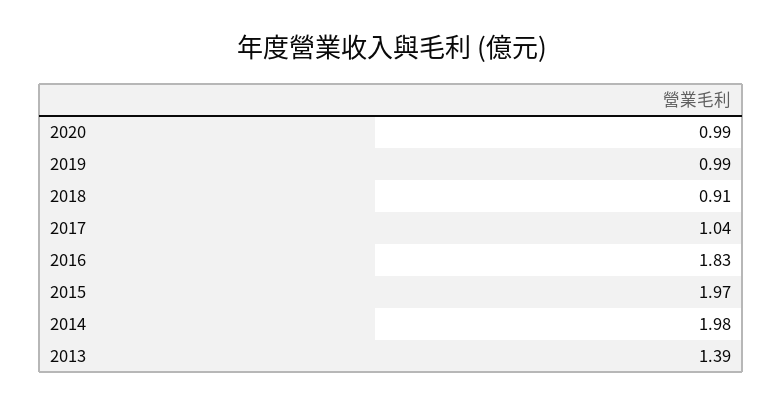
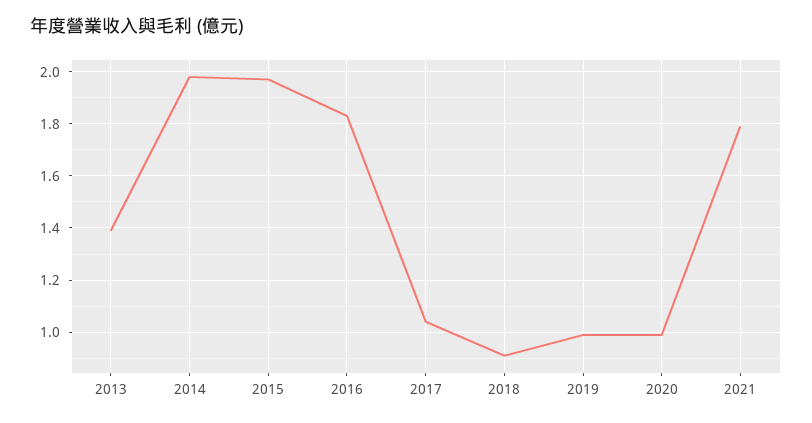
2021: none -> 1.8

